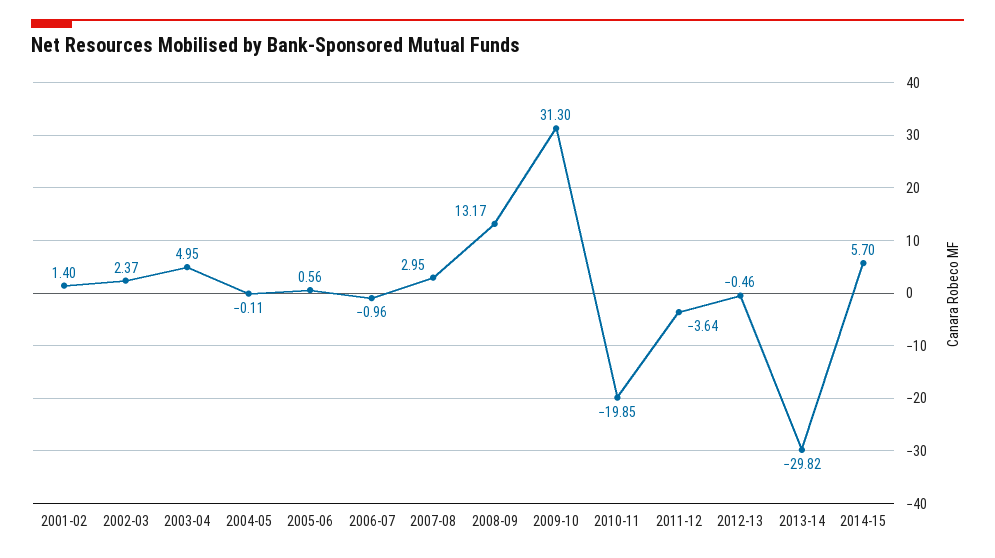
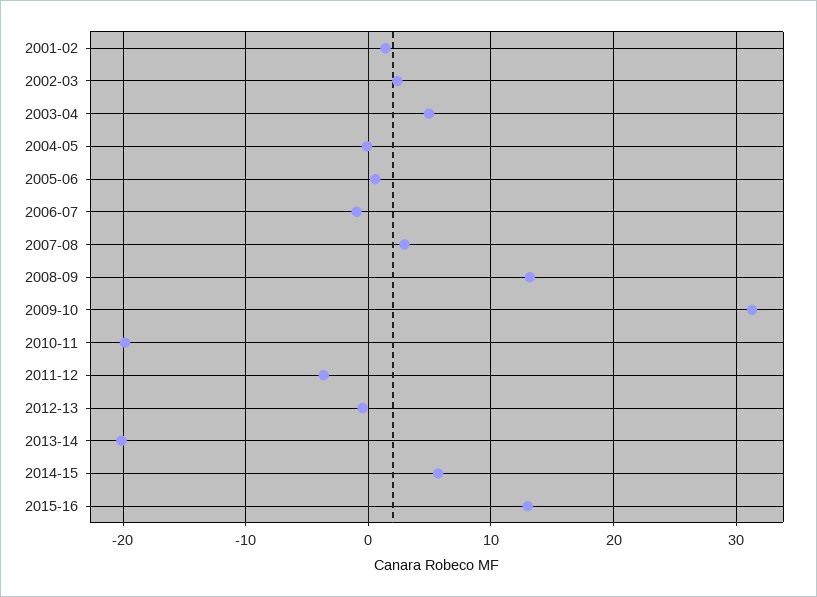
2013-14: -29.82 -> -20
2015-16: none -> 13

